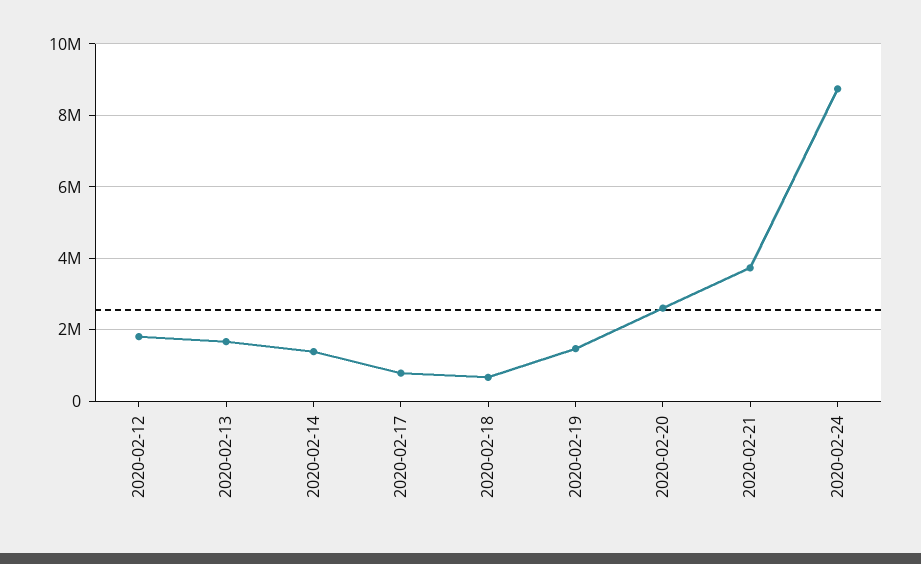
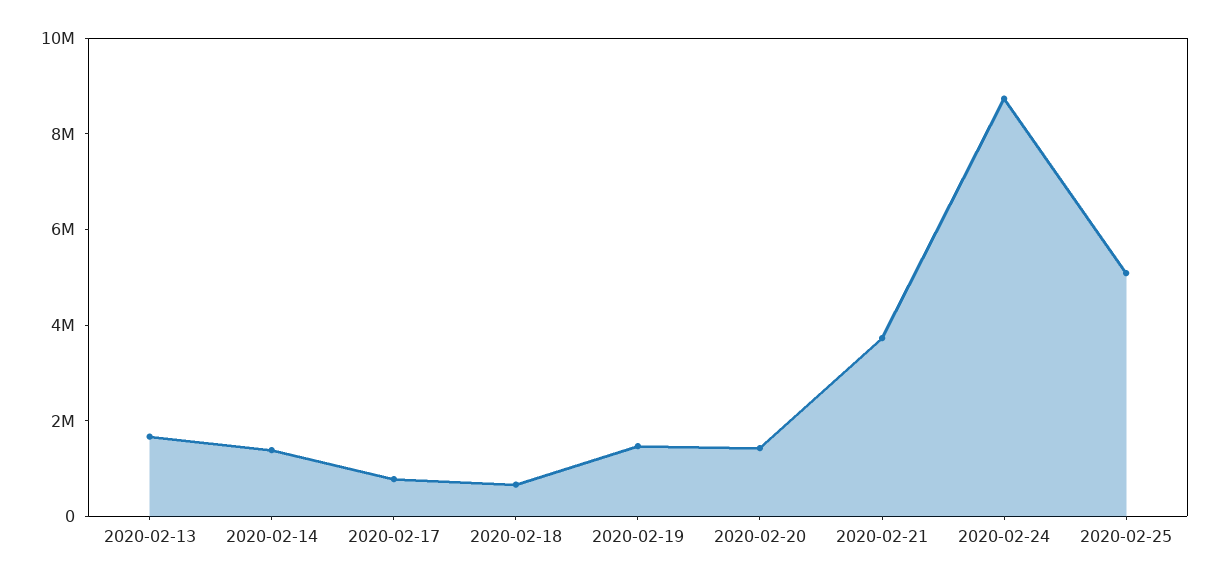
2020-02-12: 1800000 -> none
2020-02-20: 2600000 -> 1500000
2020-02-25: none -> 5000000

